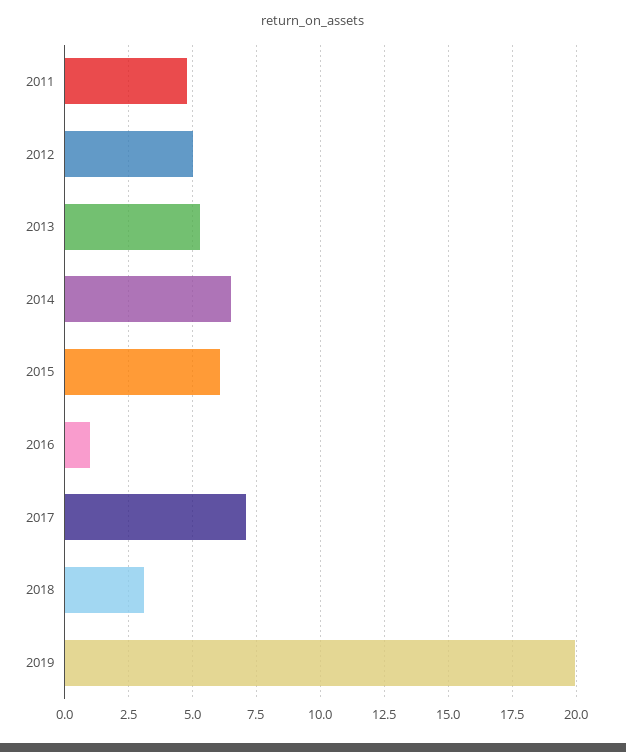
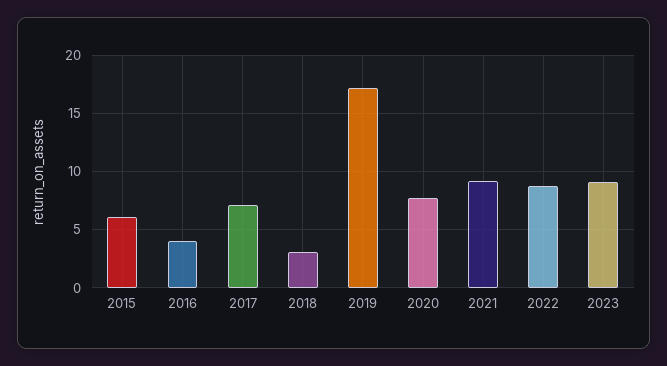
2011: 4.75 -> none
2012: 5 -> none
2013: 5.25 -> none
2014: 6.5 -> none
2016: 1 -> 4
2019: 20 -> 17
2020: none -> 8
2021: none -> 9
2022: none -> 9
2023: none -> 9

